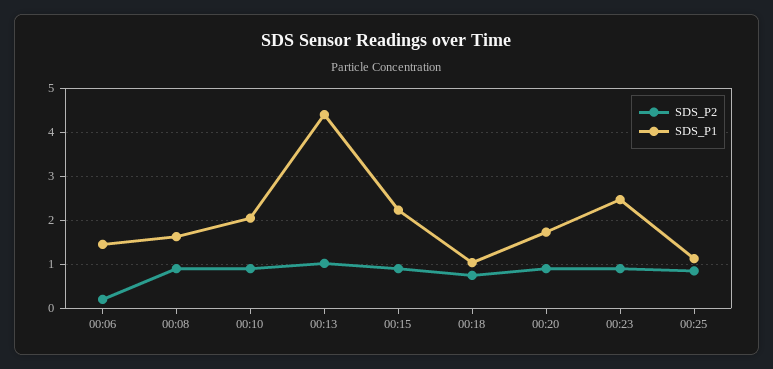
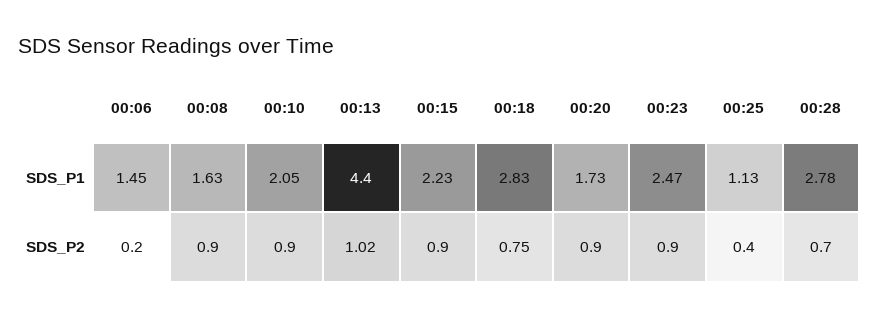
SDS_P1, 00:18: 1 -> 2.83
SDS_P2, 00:25: 0.8 -> 0.4
SDS_P1, 00:28: none -> 2.78
SDS_P2, 00:28: none -> 0.7

